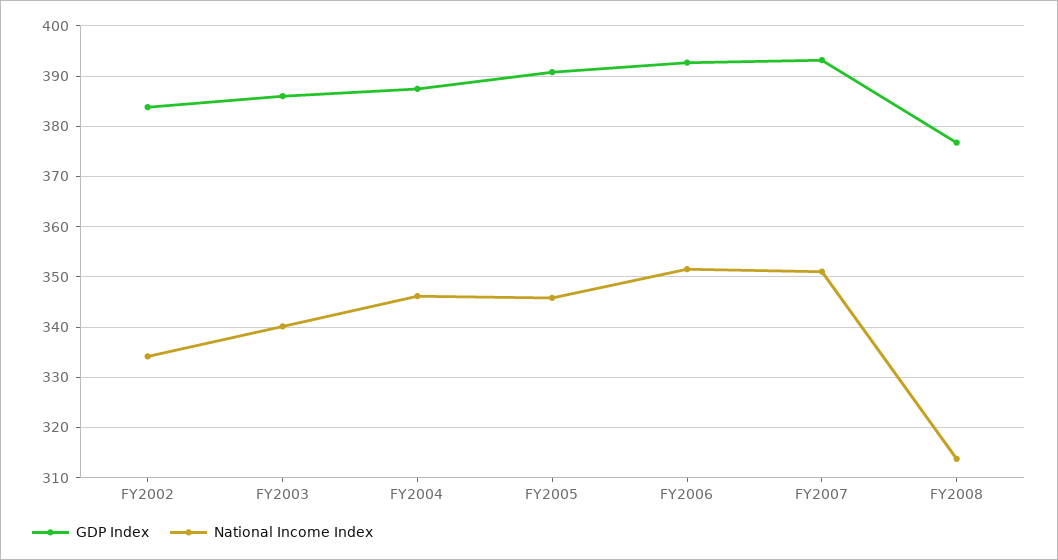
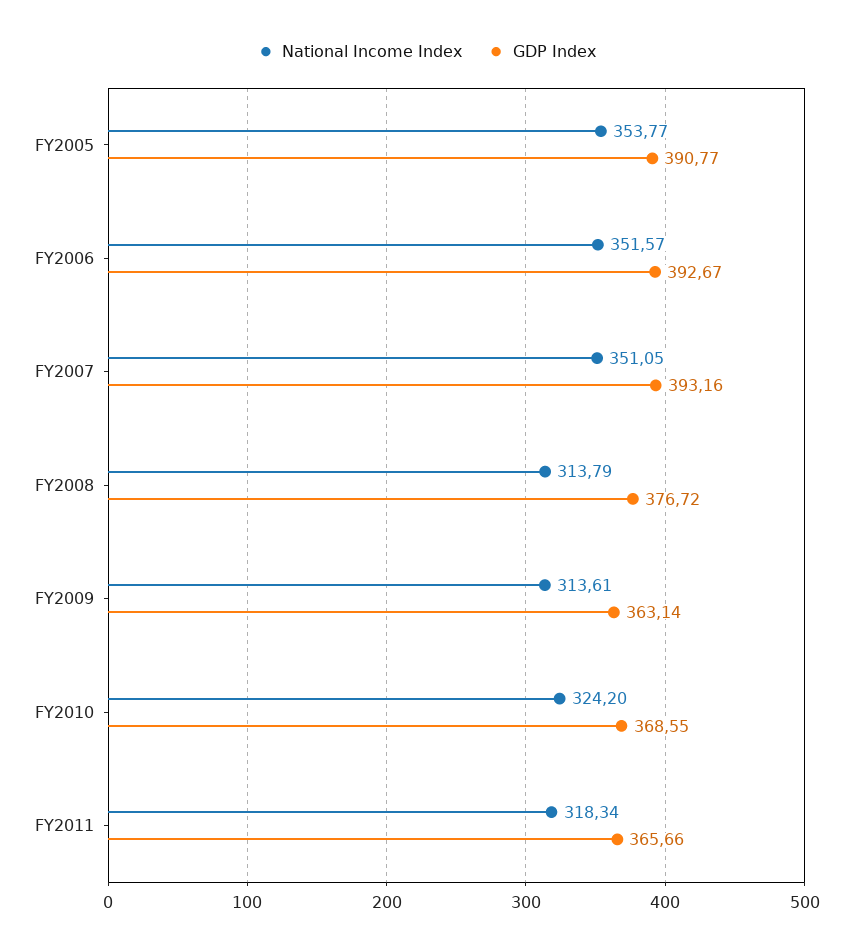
GDP Index, FY2002: 384 -> none
National Income Index, FY2002: 334 -> none
GDP Index, FY2003: 386 -> none
National Income Index, FY2003: 340 -> none
GDP Index, FY2004: 388 -> none
National Income Index, FY2004: 346 -> none
National Income Index, FY2005: 346 -> 353.77
National Income Index, FY2009: none -> 313.61
GDP Index, FY2009: none -> 363.14
National Income Index, FY2010: none -> 324.2
GDP Index, FY2010: none -> 368.55
National Income Index, FY2011: none -> 318.34
GDP Index, FY2011: none -> 365.66

